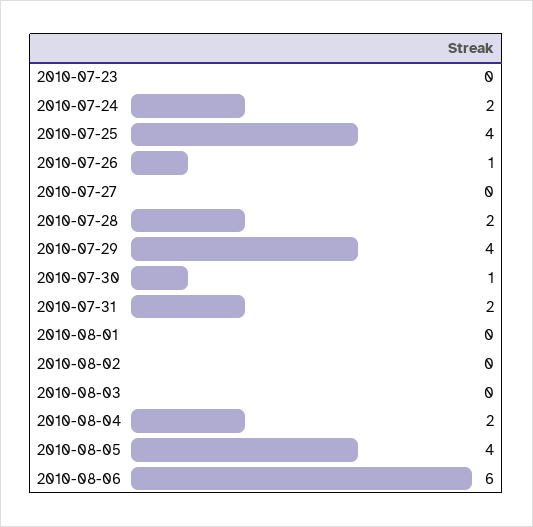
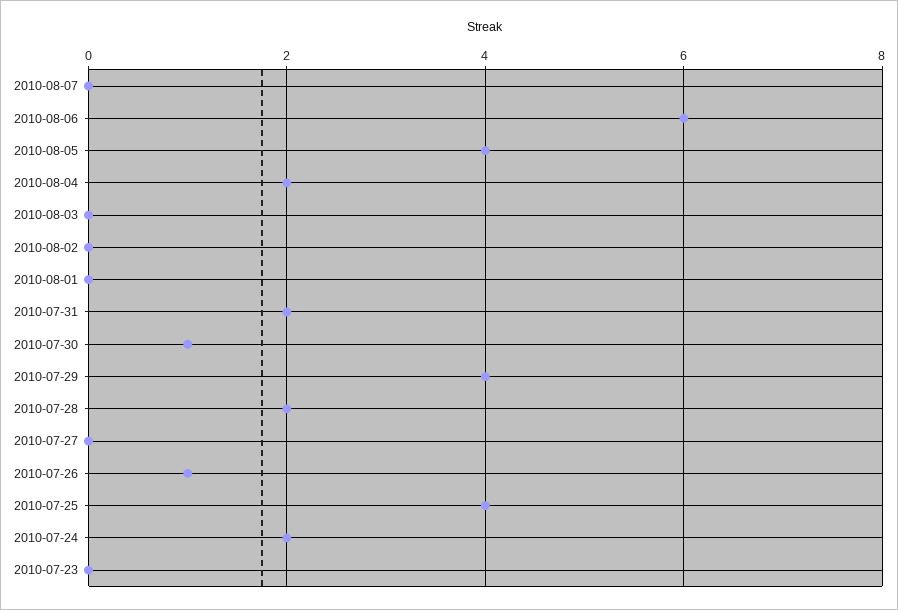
2010-08-07: none -> 0

